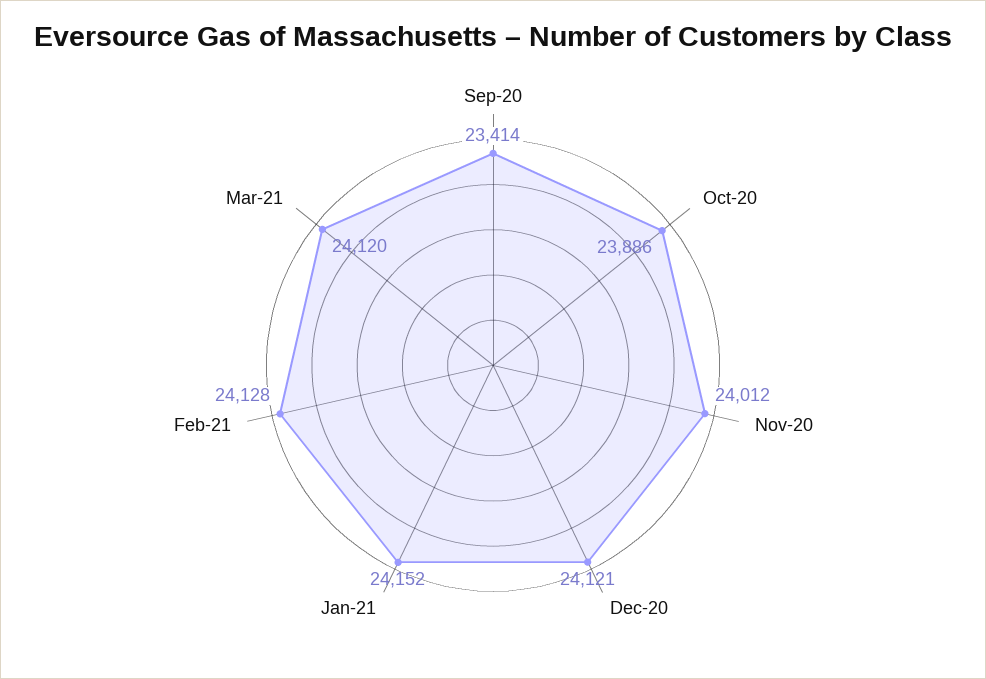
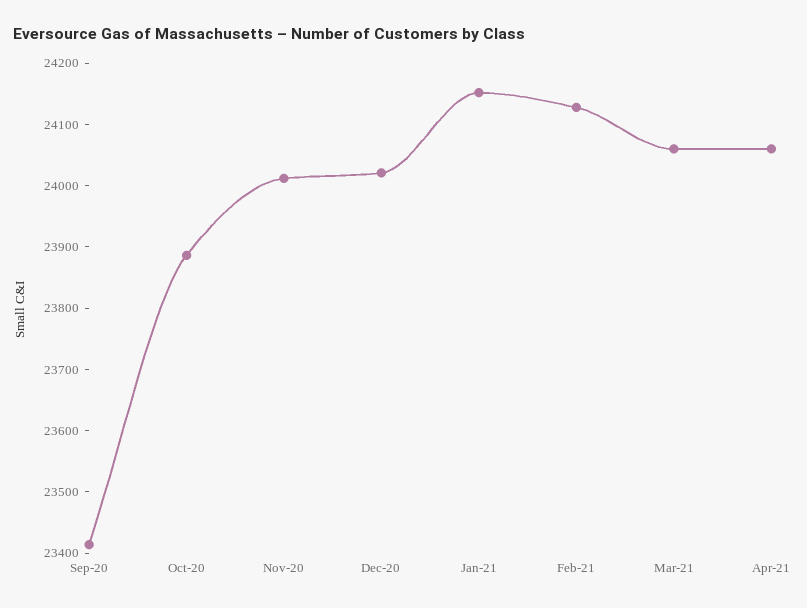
Dec-20: 24121 -> 24020
Mar-21: 24120 -> 24060
Apr-21: none -> 24060

